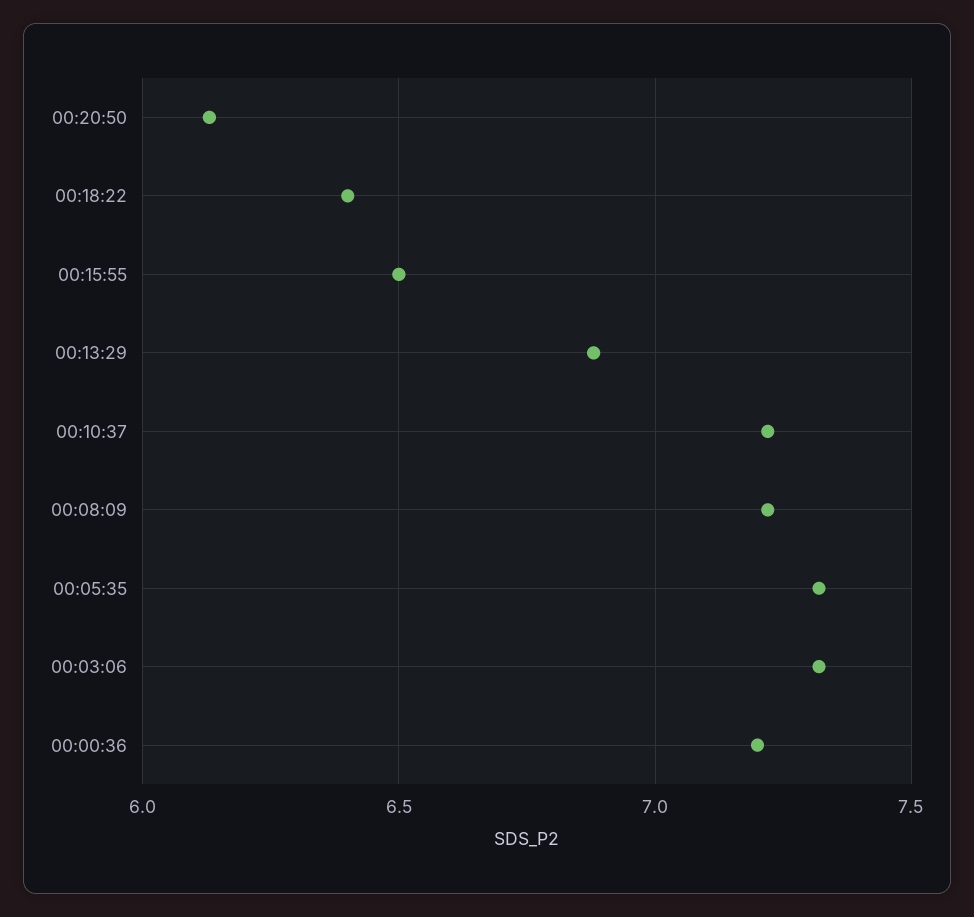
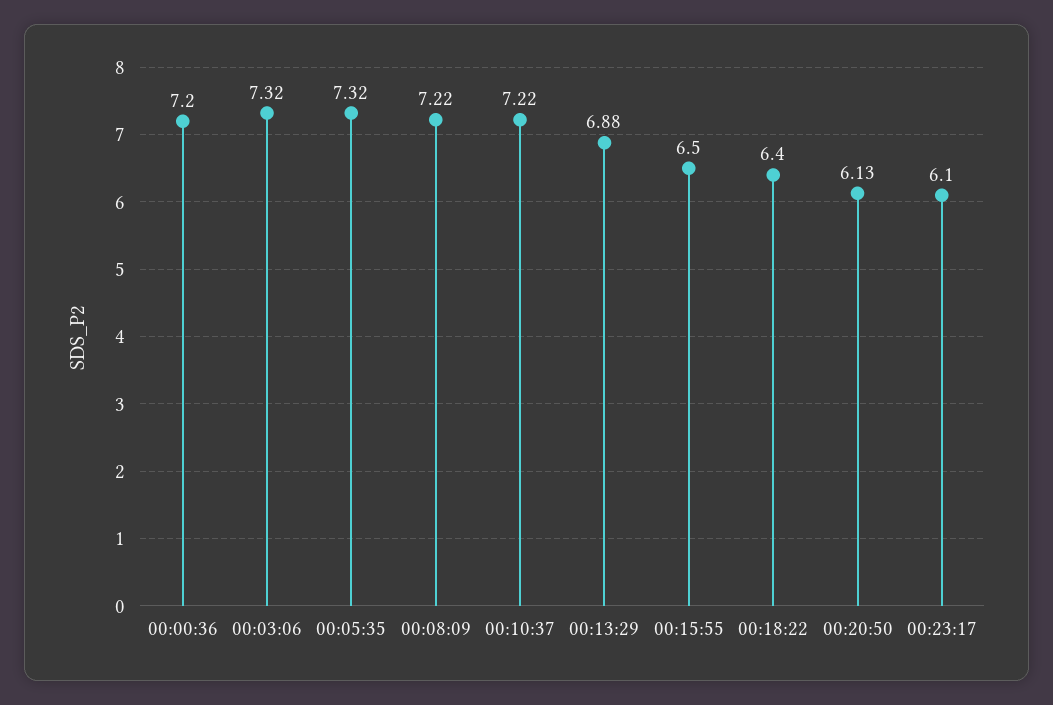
00:23:17: none -> 6.1

